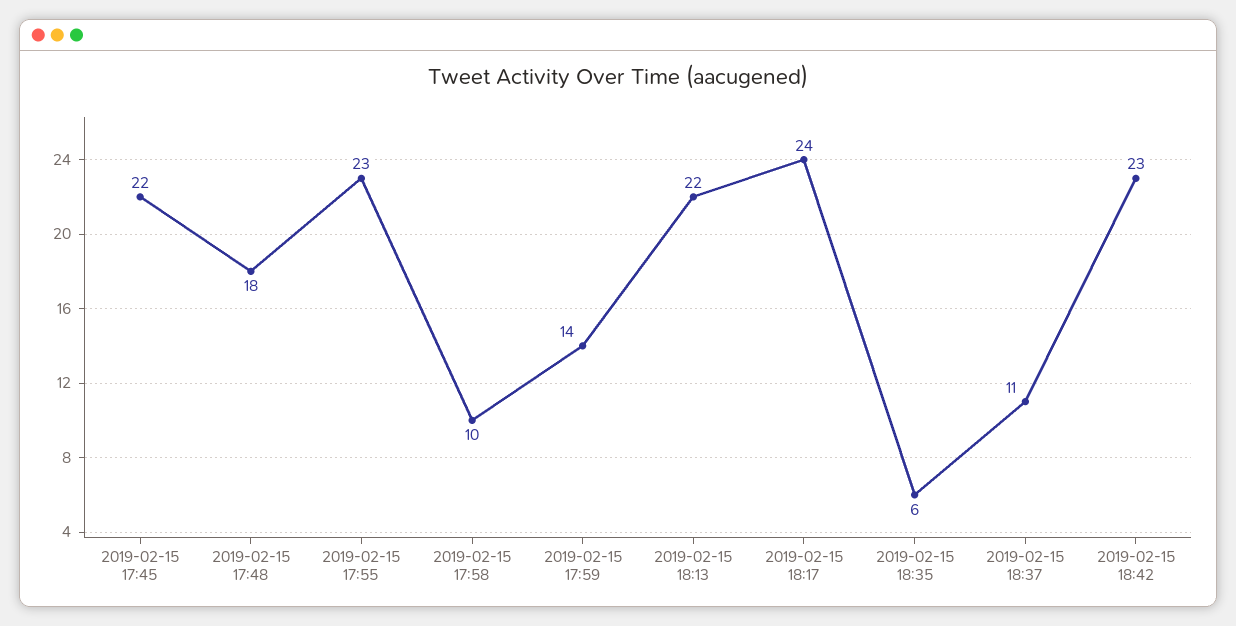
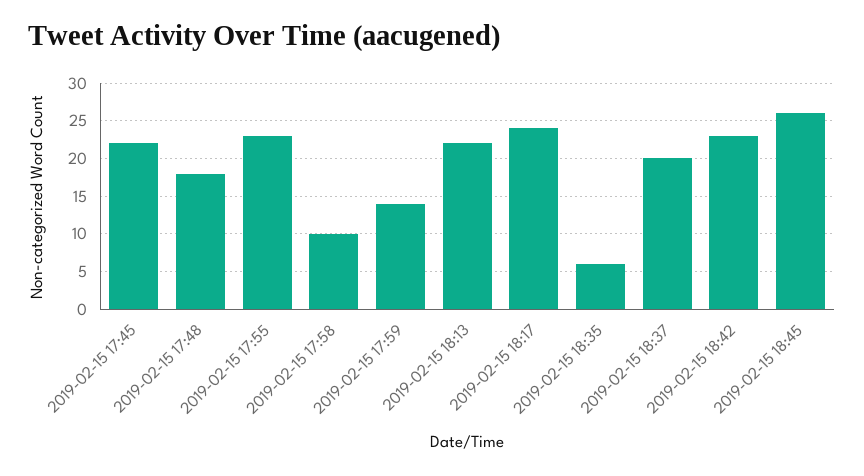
2019-02-15 18:37: 11 -> 20
2019-02-15 18:45: none -> 26

